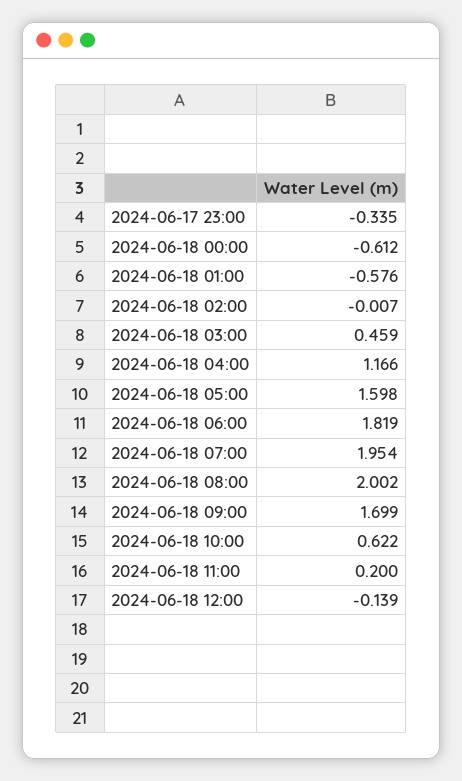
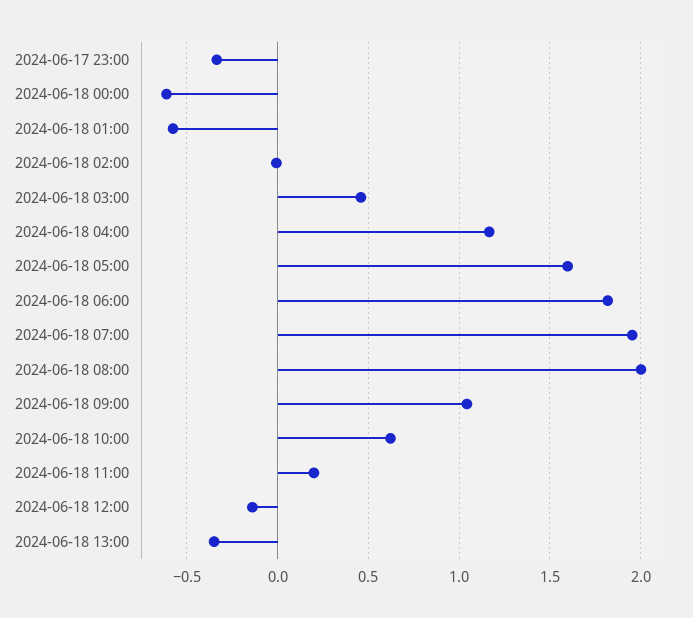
2024-06-18 09:00: 1.699 -> 1.05
2024-06-18 13:00: none -> -0.35

